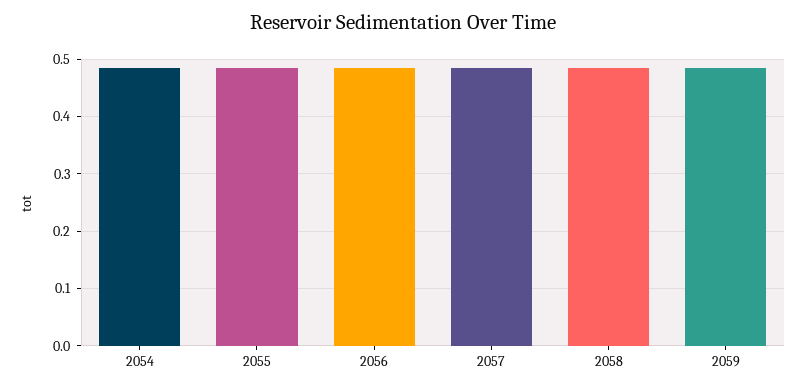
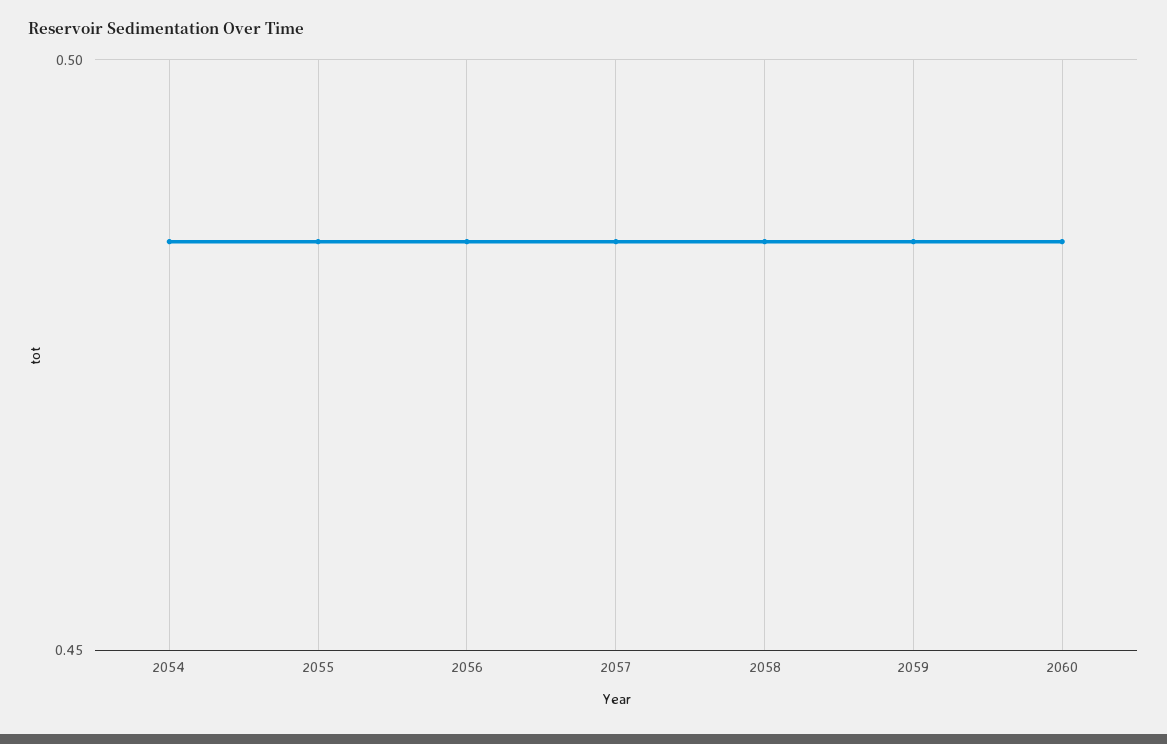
2060: none -> 0.485

